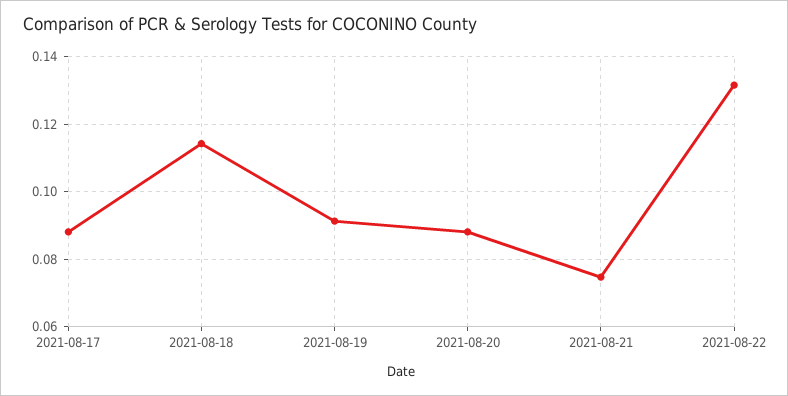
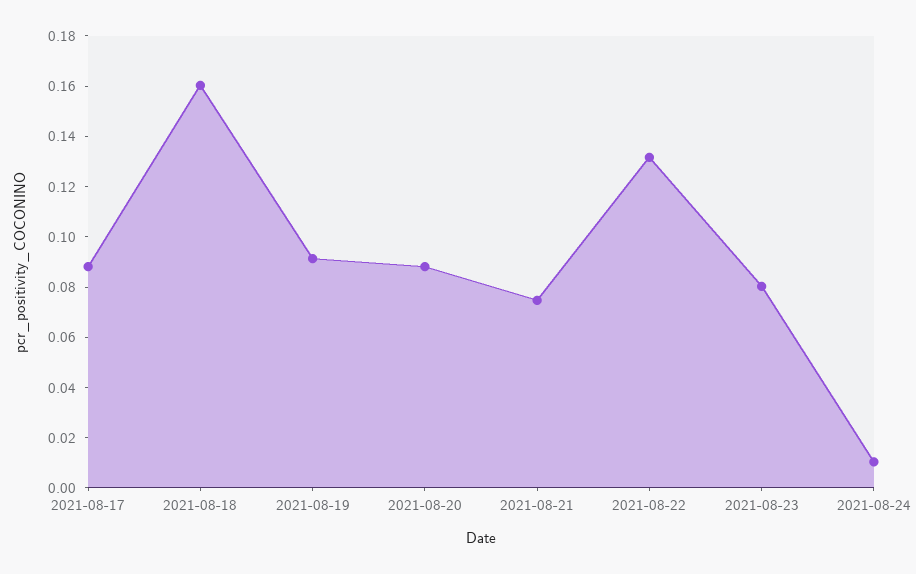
2021-08-18: 0.114 -> 0.16
2021-08-23: none -> 0.08
2021-08-24: none -> 0.01

